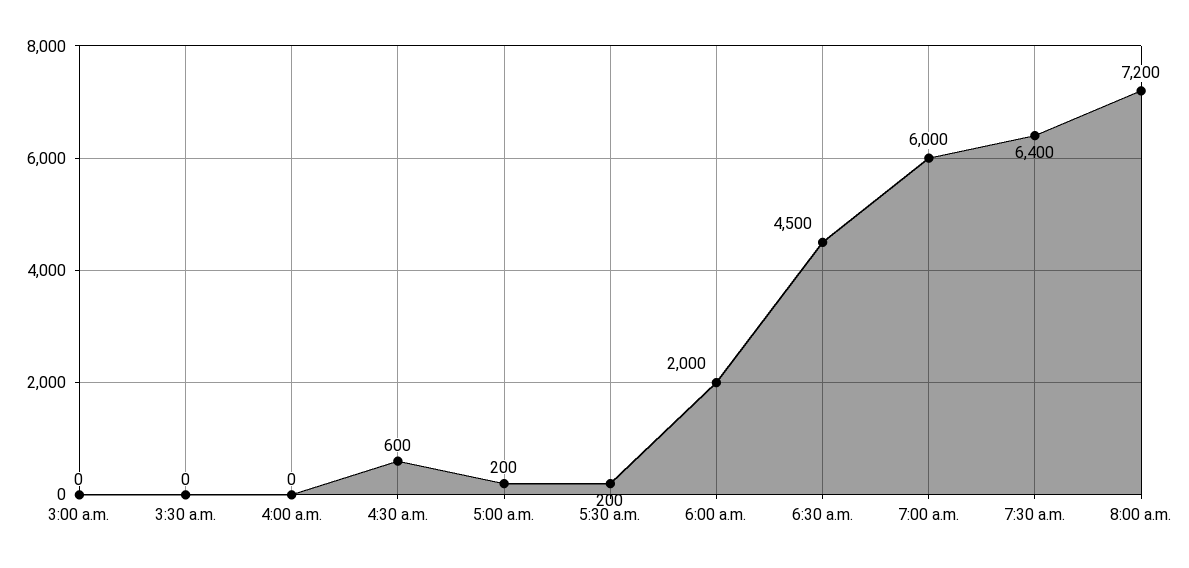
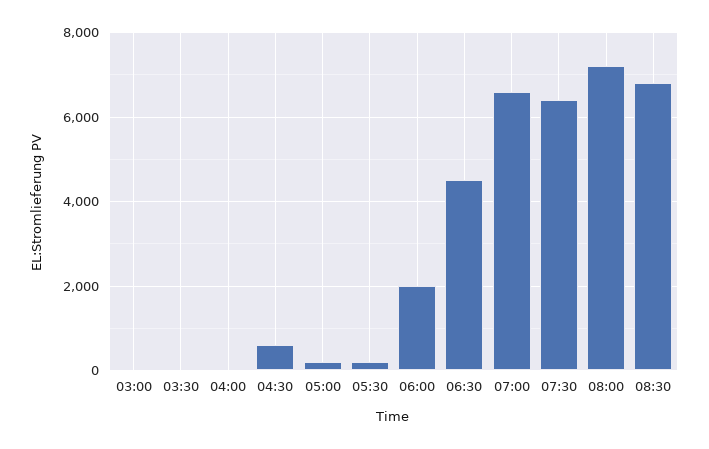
7:00 a.m.: 6000 -> 6600
08:30: none -> 6800

